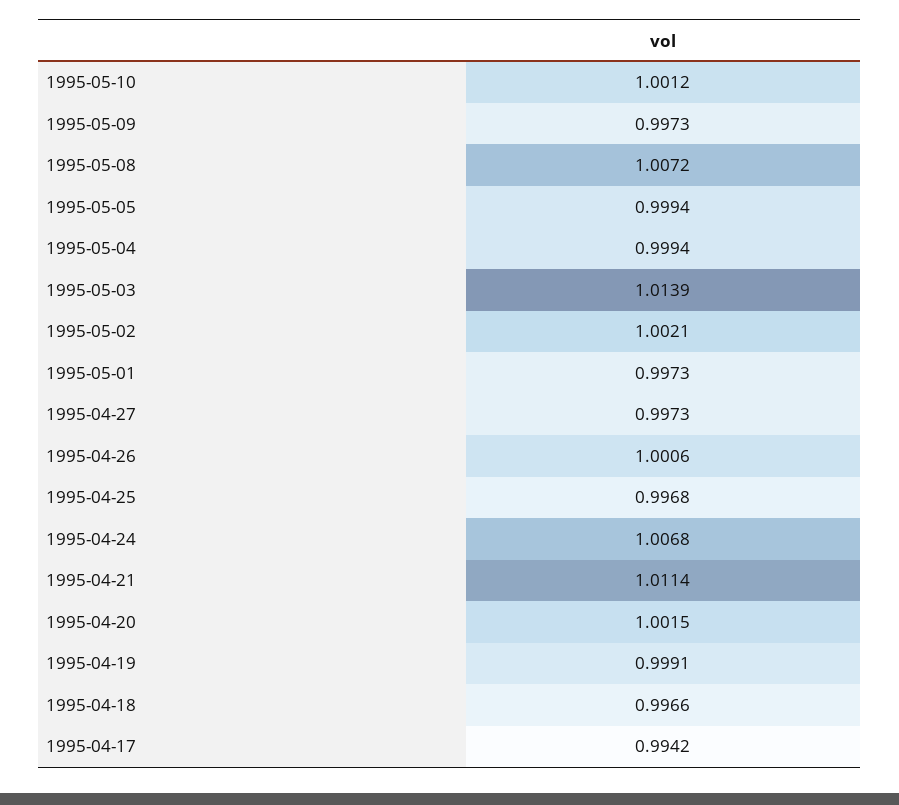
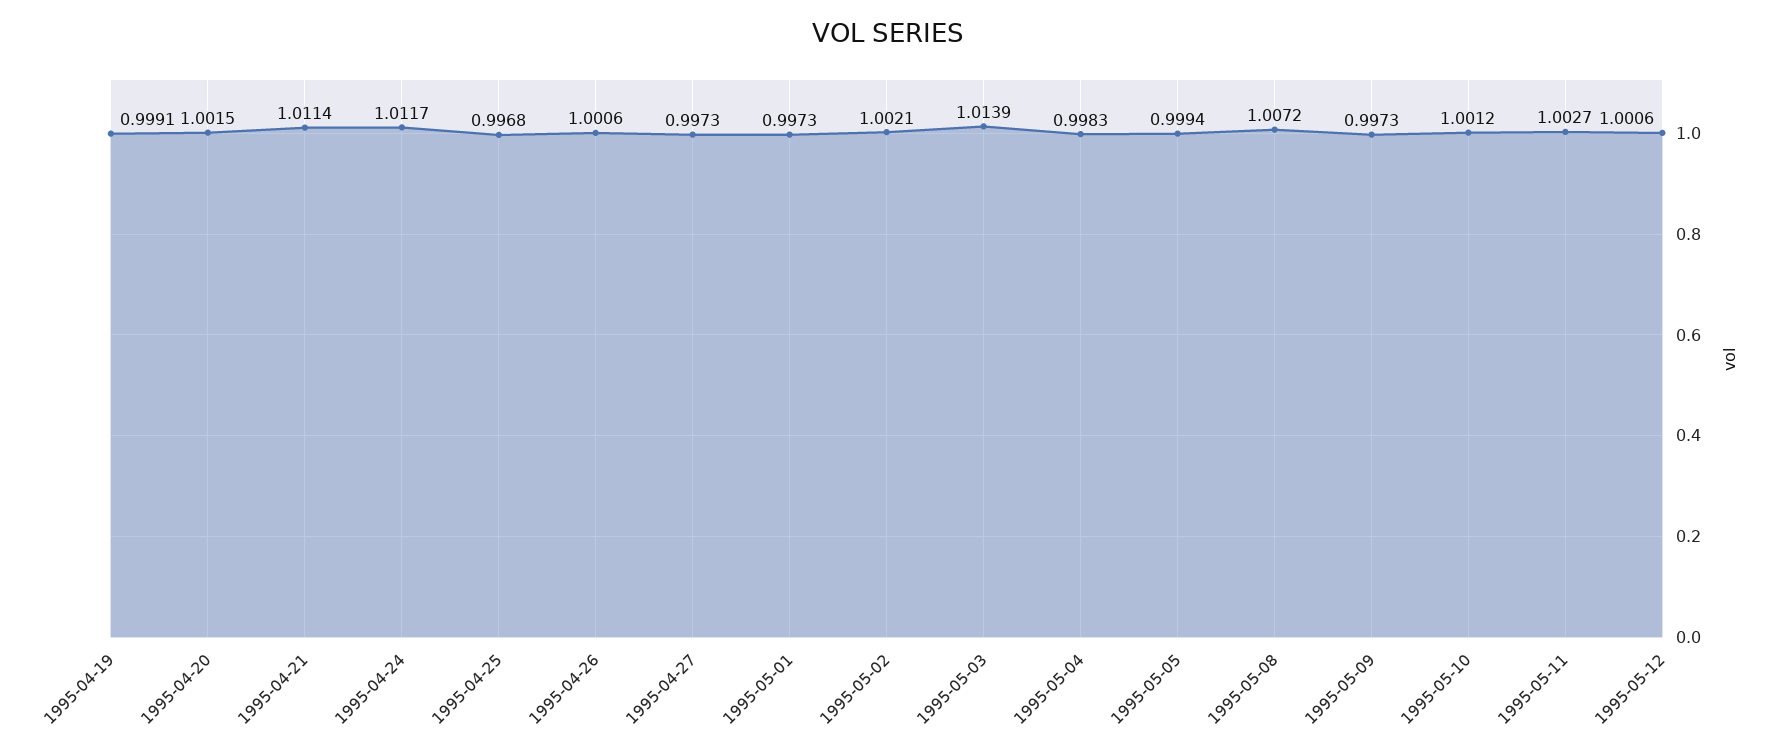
1995-05-04: 0.9994 -> 0.9983
1995-04-24: 1.0068 -> 1.0117
1995-04-18: 0.9966 -> none
1995-04-17: 0.9942 -> none
1995-05-11: none -> 1.0027
1995-05-12: none -> 1.0006

